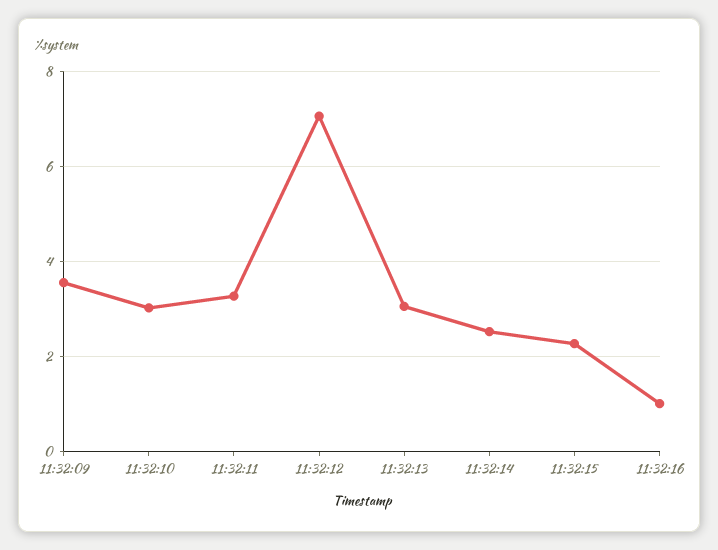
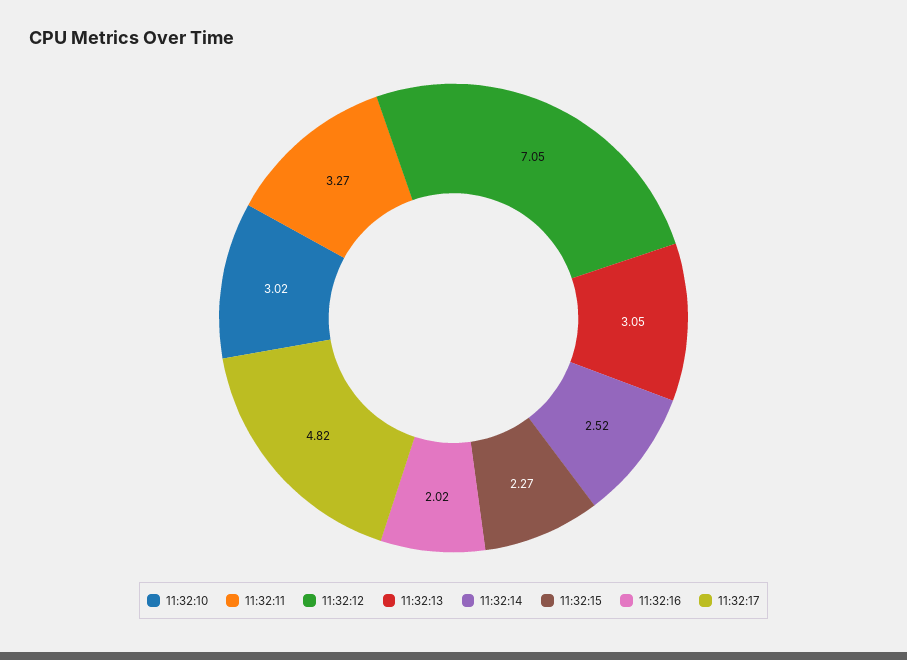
11:32:09: 3.6 -> none
11:32:16: 1 -> 2.02
11:32:17: none -> 4.82

